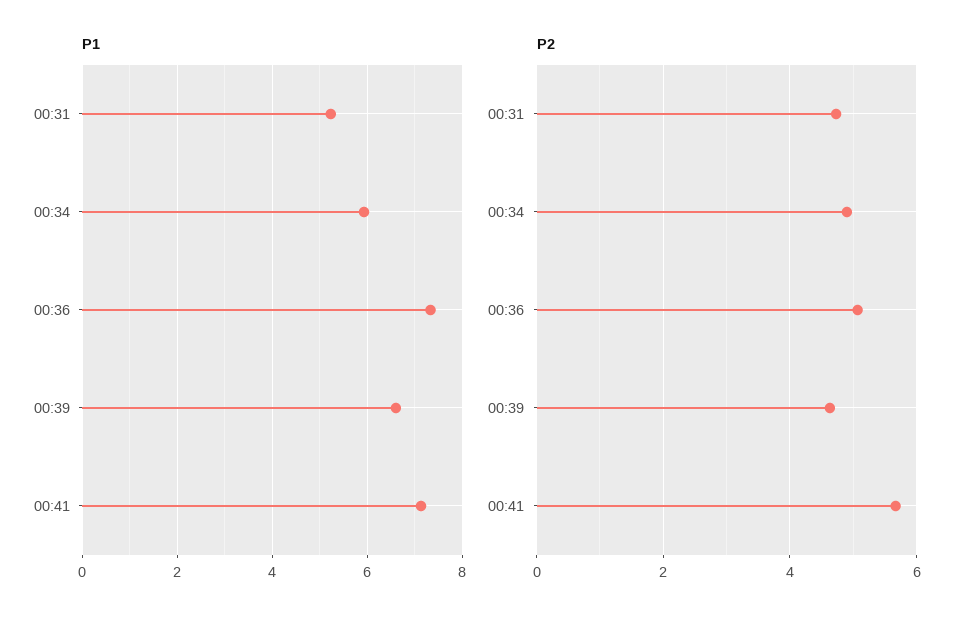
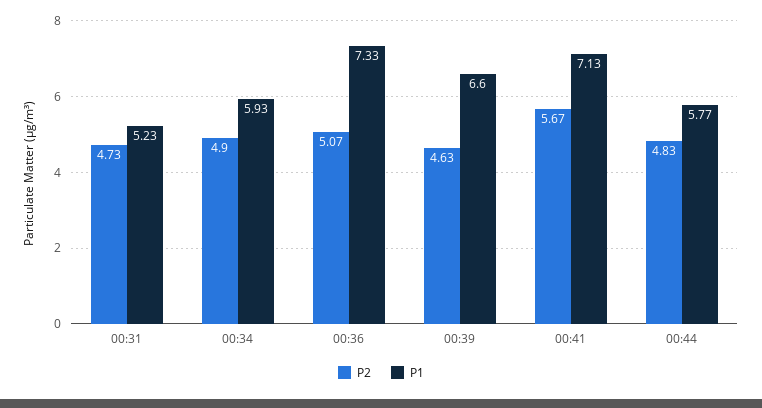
P2, 00:44: none -> 4.83
P1, 00:44: none -> 5.77

